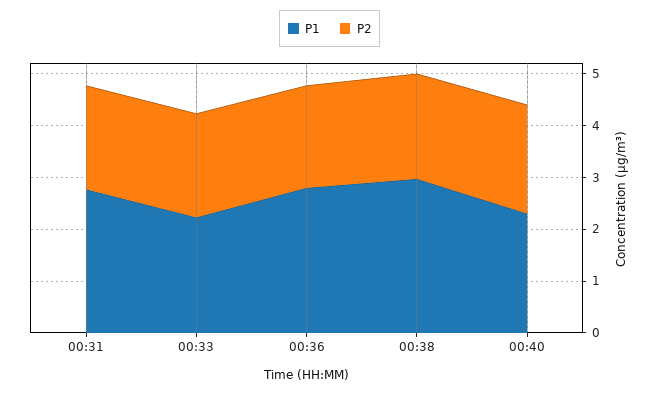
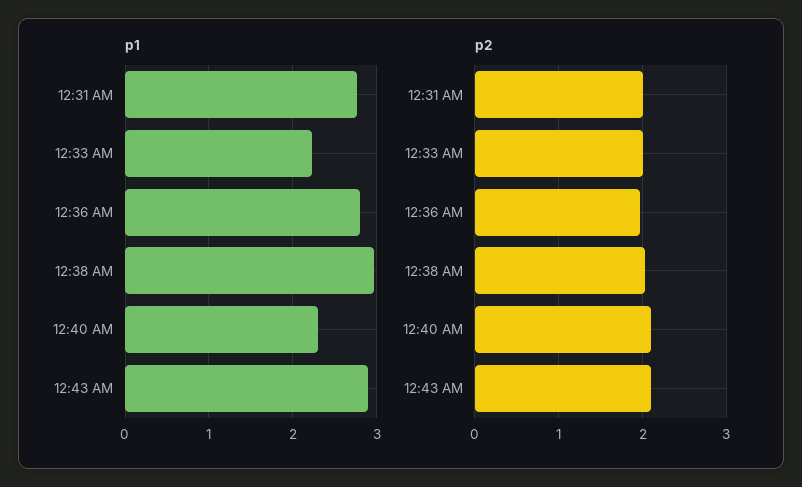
P1, 12:43 AM: none -> 2.9
P2, 12:43 AM: none -> 2.1

